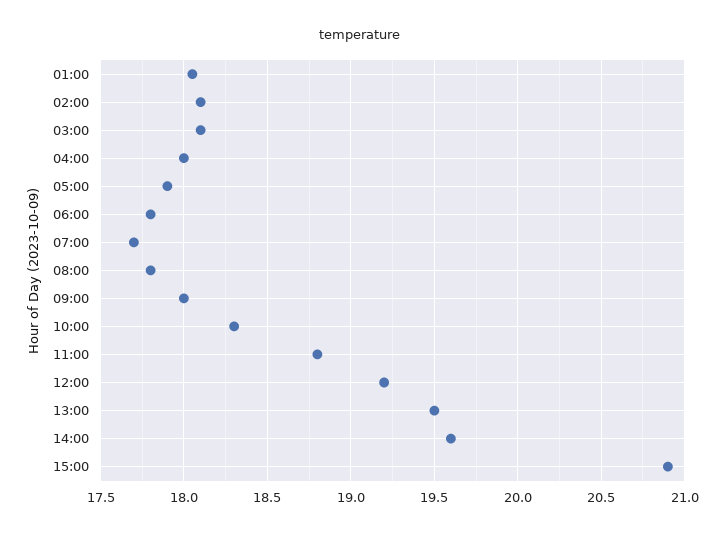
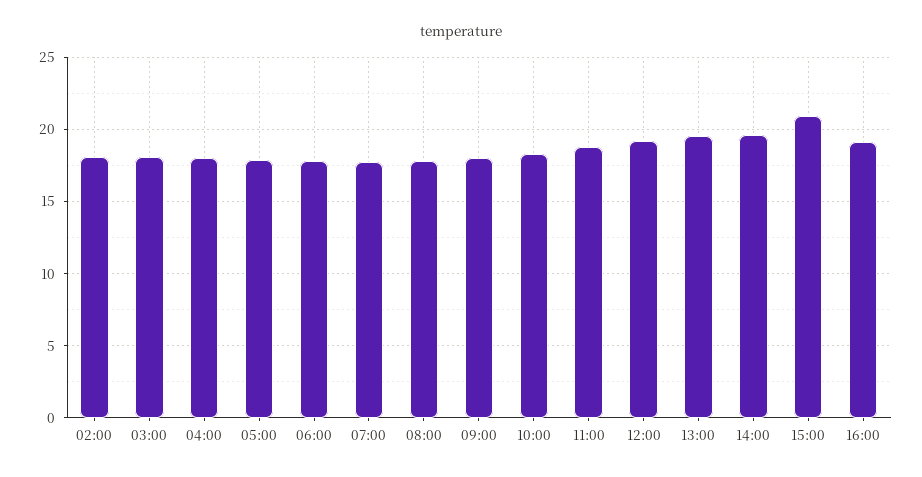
01:00: 18.05 -> none
16:00: none -> 19

